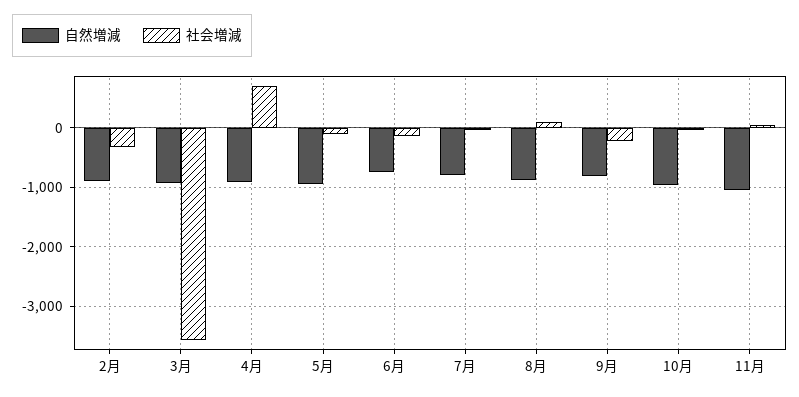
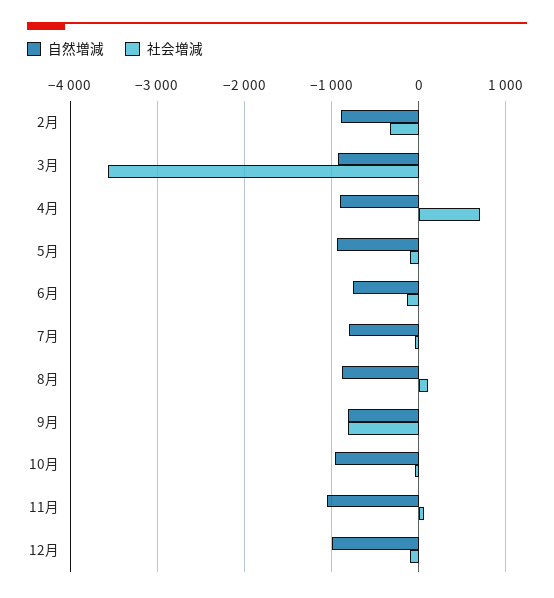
社会増減, 9月: -200 -> -800
自然増減, 12月: none -> -1000
社会増減, 12月: none -> -100

